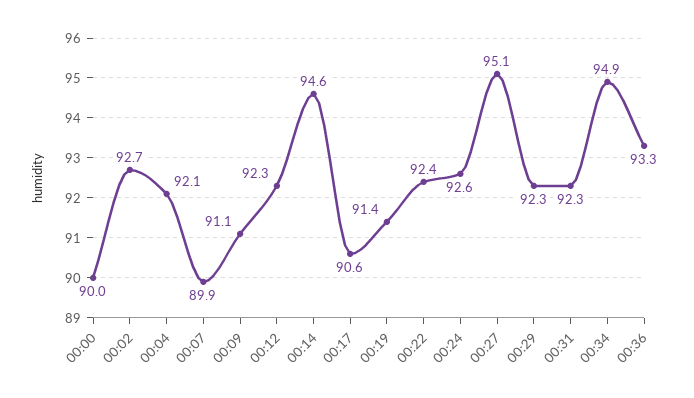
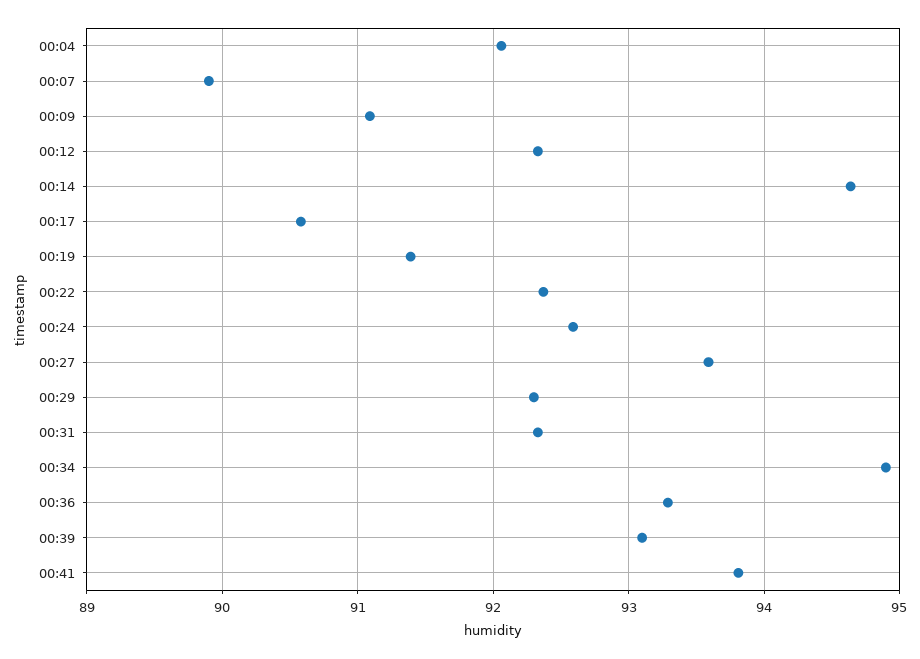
00:00: 90 -> none
00:02: 92.7 -> none
00:27: 95.1 -> 93.6
00:39: none -> 93.1
00:41: none -> 93.8

